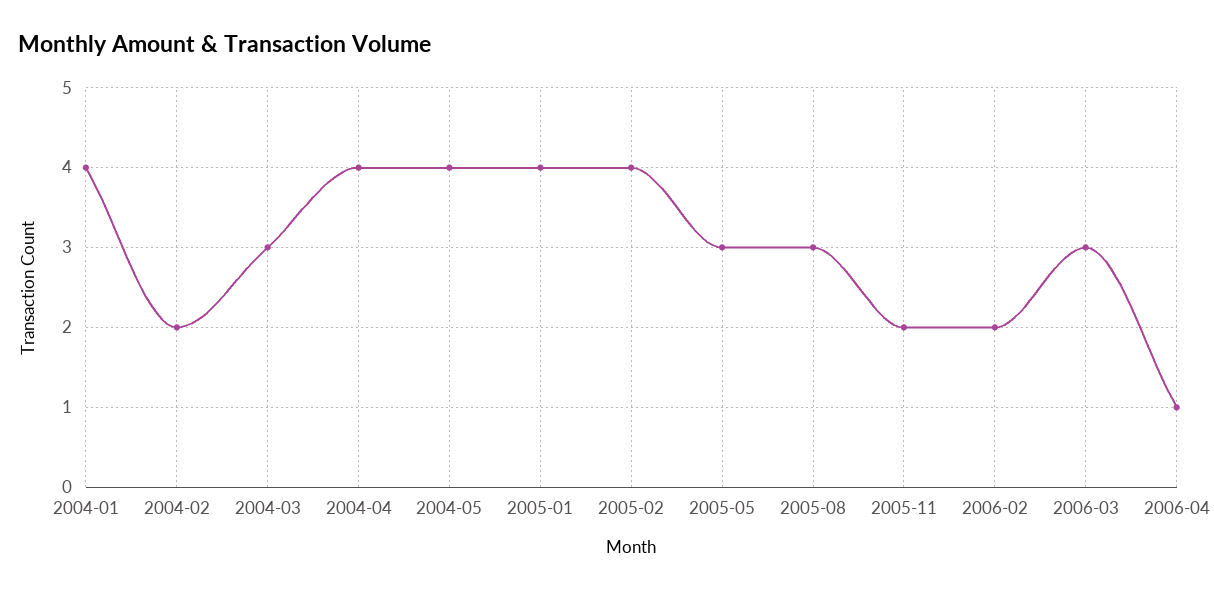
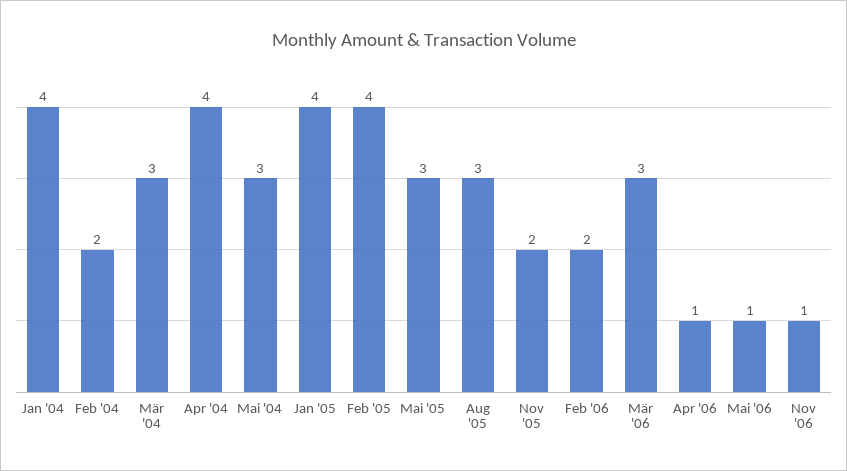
2004-05: 4 -> 3
Mai '06: none -> 1
Nov '06: none -> 1

